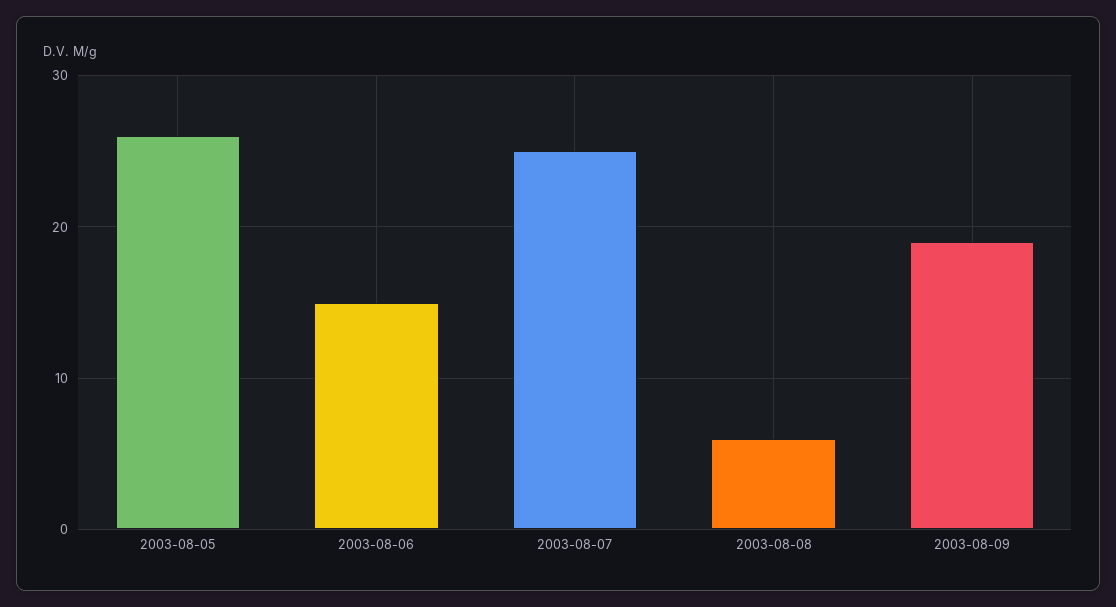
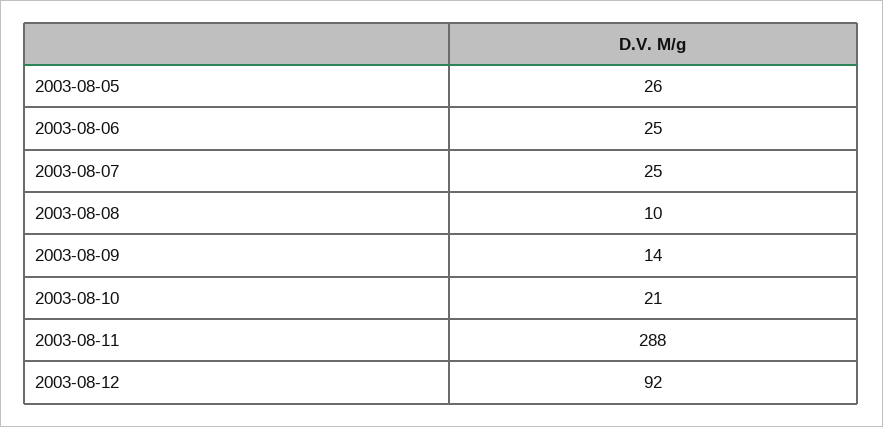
2003-08-06: 15 -> 25
2003-08-08: 6 -> 10
2003-08-09: 19 -> 14
2003-08-10: none -> 21
2003-08-11: none -> 288
2003-08-12: none -> 92

